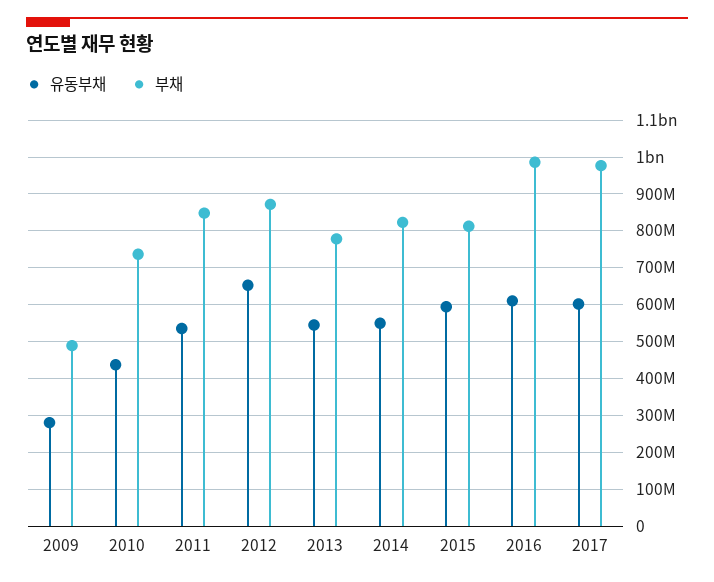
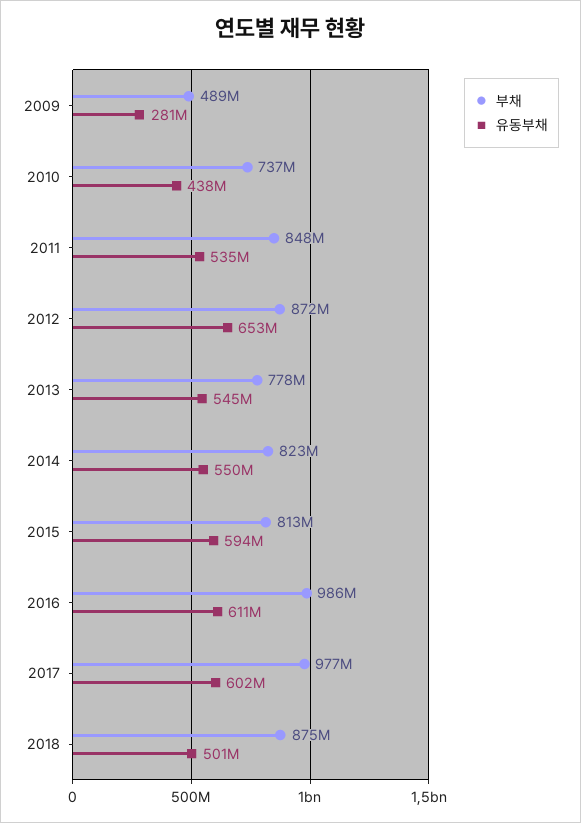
부채, 2018: none -> 875000000
유동부채, 2018: none -> 501000000

